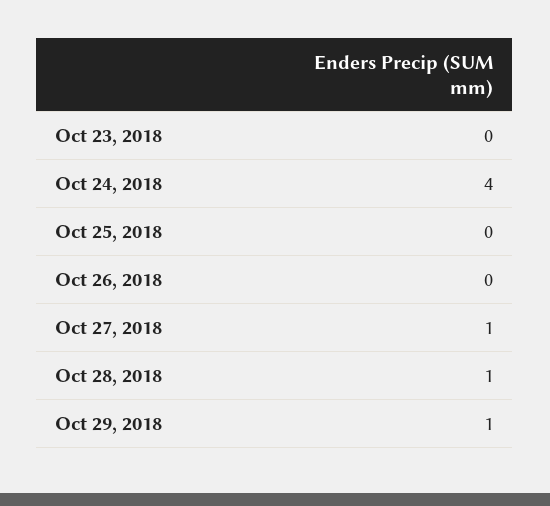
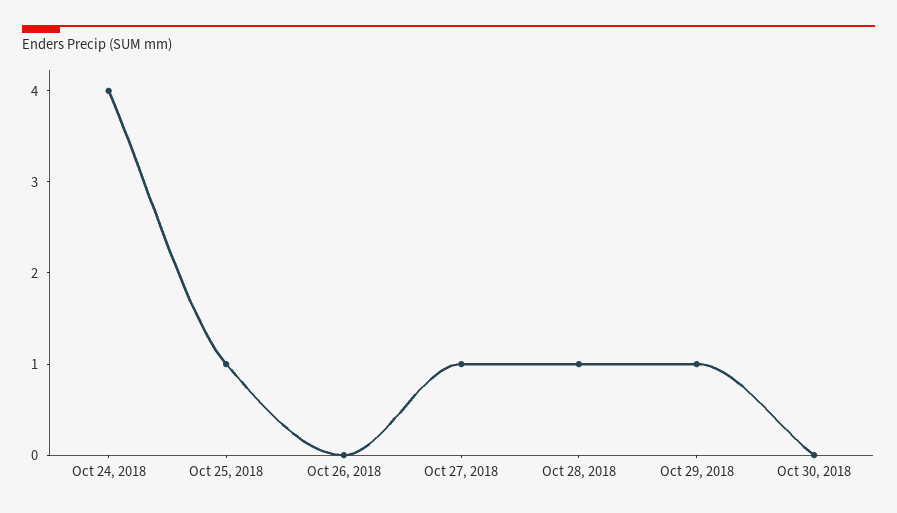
Oct 23, 2018: 0 -> none
Oct 25, 2018: 0 -> 1
Oct 30, 2018: none -> 0

